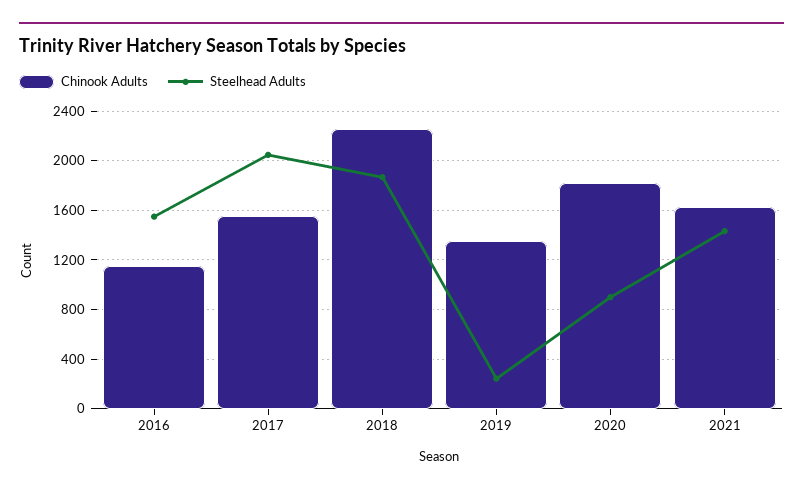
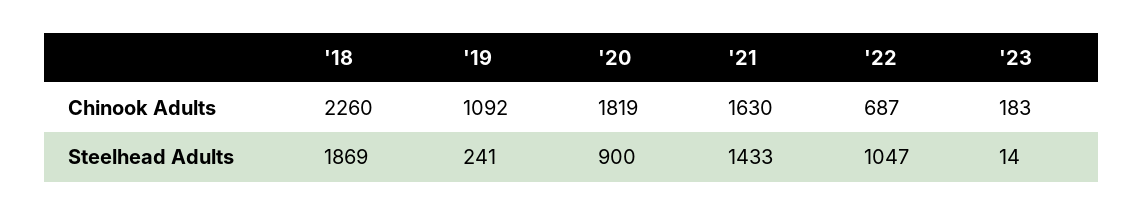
Chinook Adults, 2016: 1150 -> none
Steelhead Adults, 2016: 1550 -> none
Chinook Adults, 2017: 1550 -> none
Steelhead Adults, 2017: 2050 -> none
Chinook Adults, 2019: 1350 -> 1092
Chinook Adults, '22: none -> 687
Chinook Adults, '23: none -> 183
Steelhead Adults, '22: none -> 1047
Steelhead Adults, '23: none -> 14

